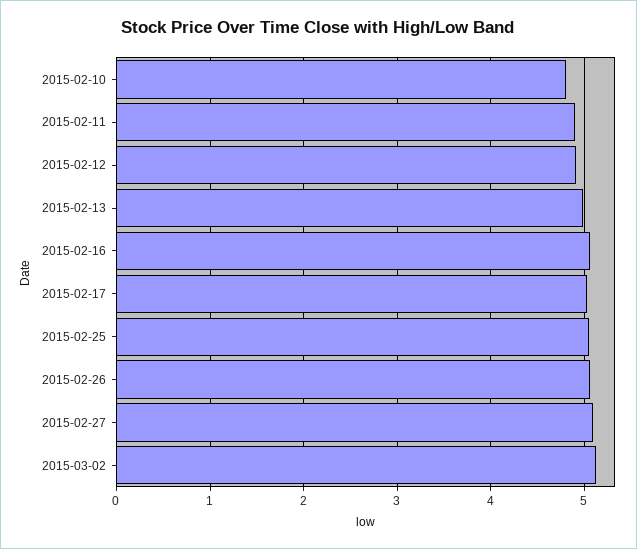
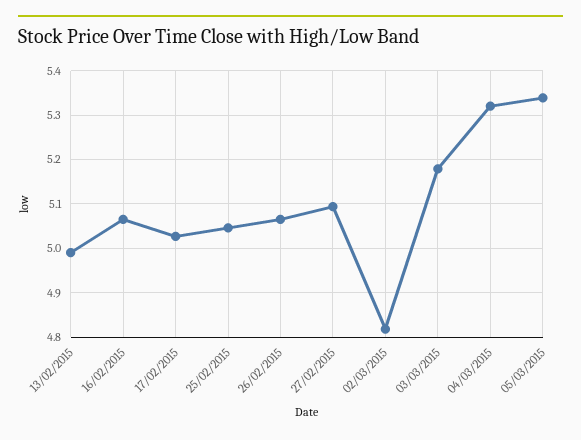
2015-02-10: 4.8 -> none
2015-02-11: 4.9 -> none
2015-02-12: 4.9 -> none
2015-03-02: 5.1 -> 4.82
03/03/2015: none -> 5.18
04/03/2015: none -> 5.32
05/03/2015: none -> 5.34

